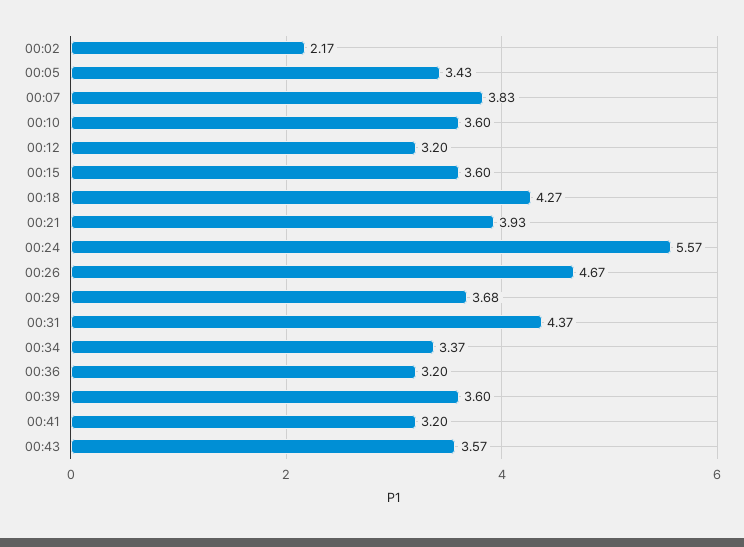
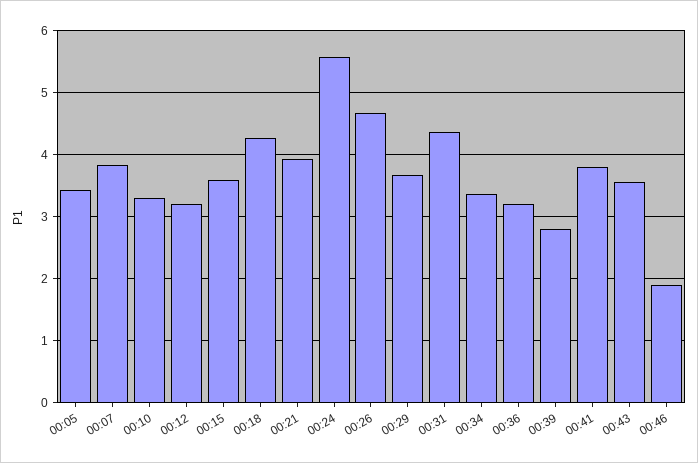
00:02: 2.17 -> none
00:10: 3.6 -> 3.3
00:39: 3.6 -> 2.8
00:41: 3.2 -> 3.8
00:46: none -> 1.9

